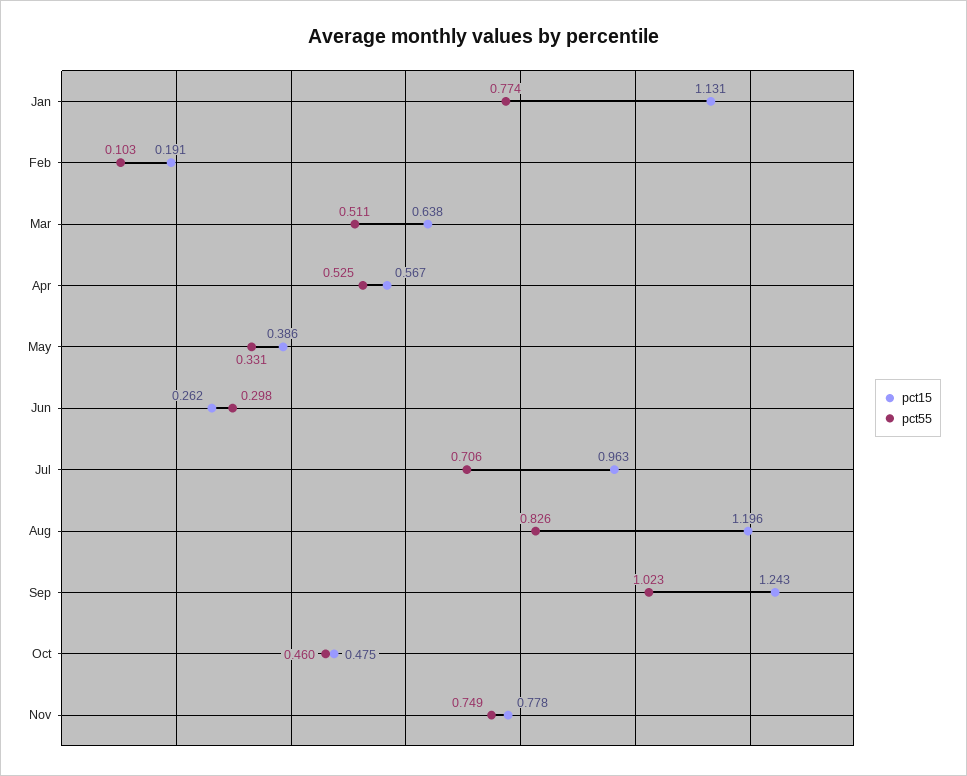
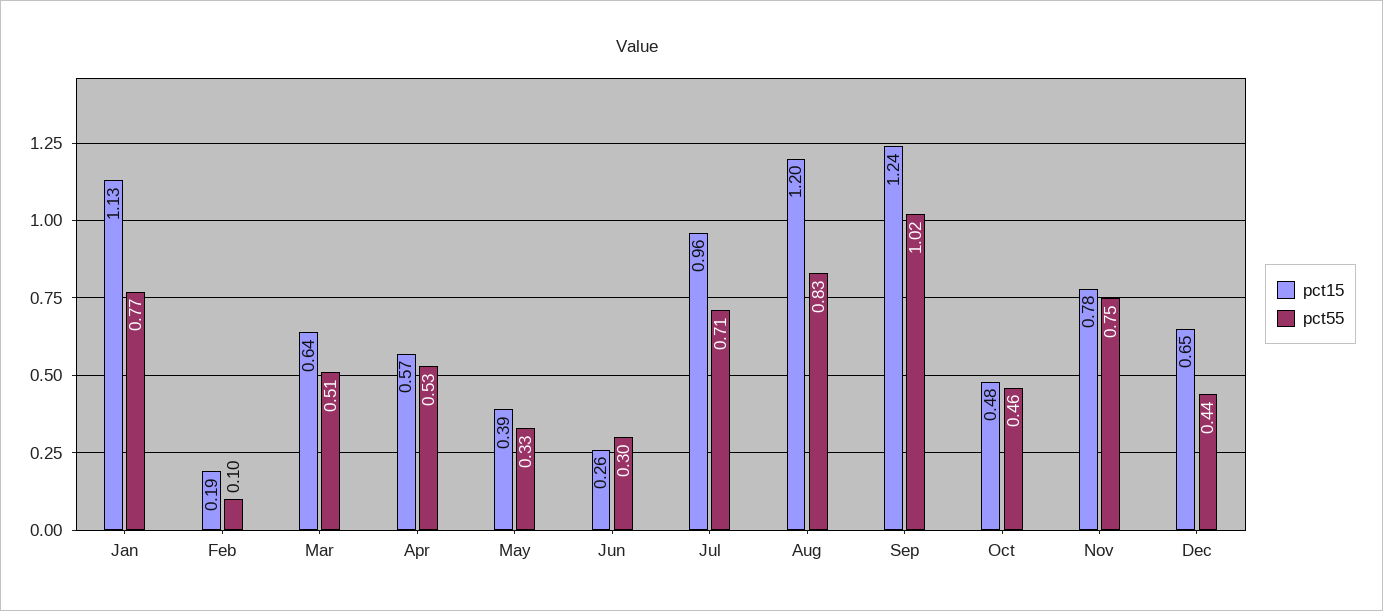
pct15, Dec: none -> 0.65
pct55, Dec: none -> 0.44

